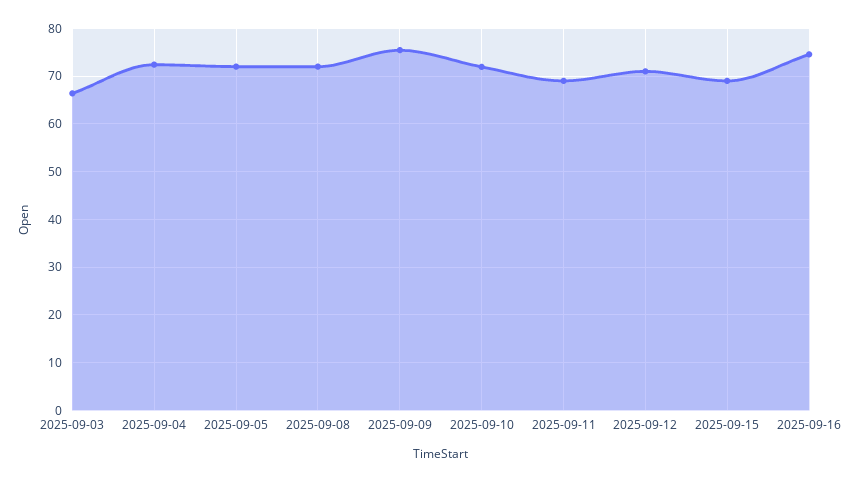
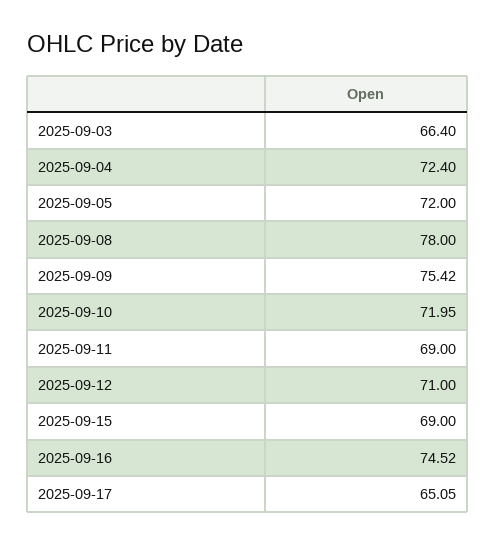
2025-09-08: 72 -> 78
2025-09-17: none -> 65.05

